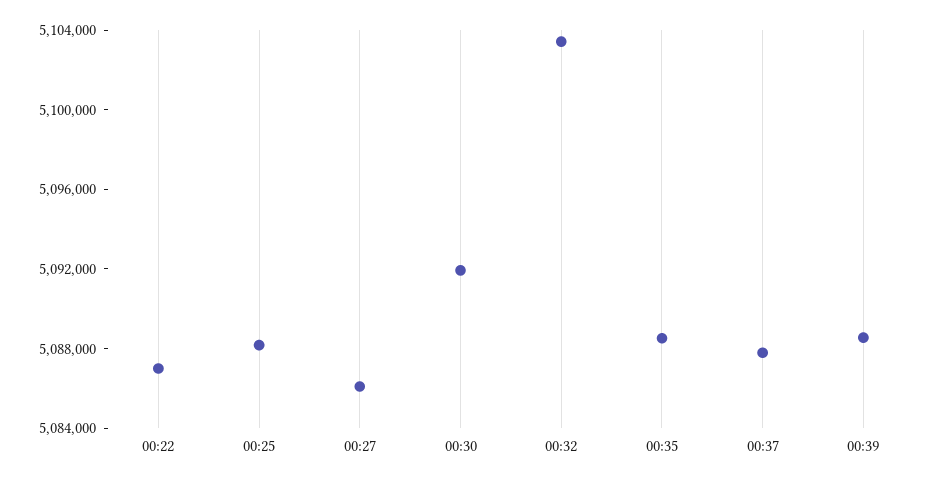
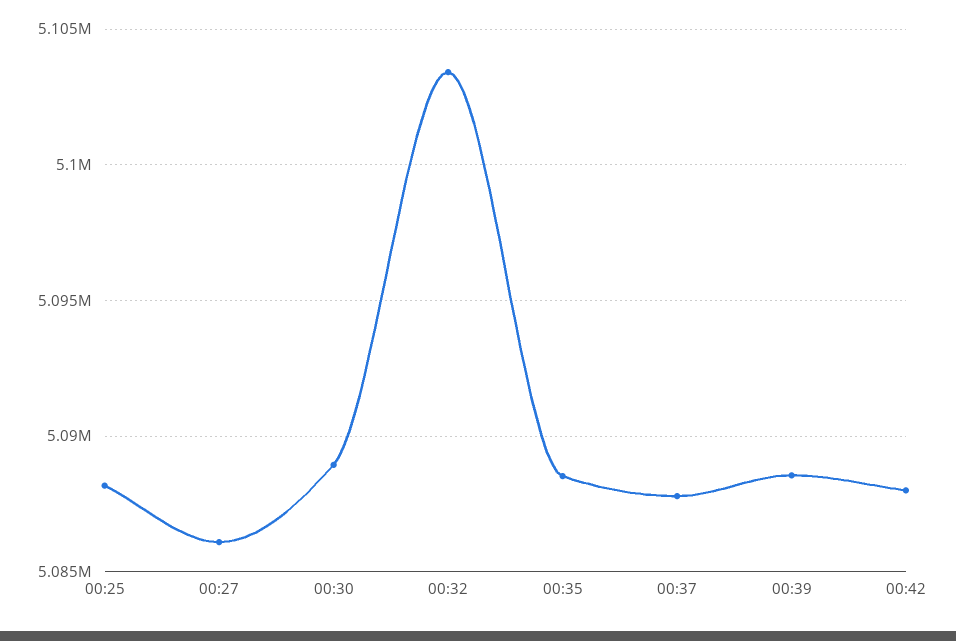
00:22: 5087000 -> none
00:30: 5092000 -> 5089000
00:42: none -> 5088000

